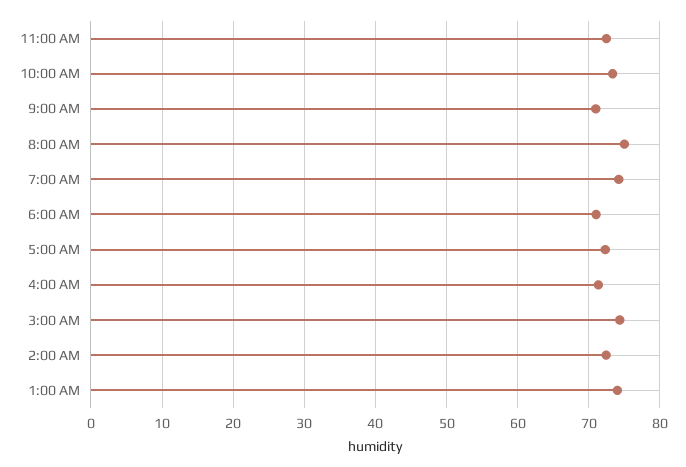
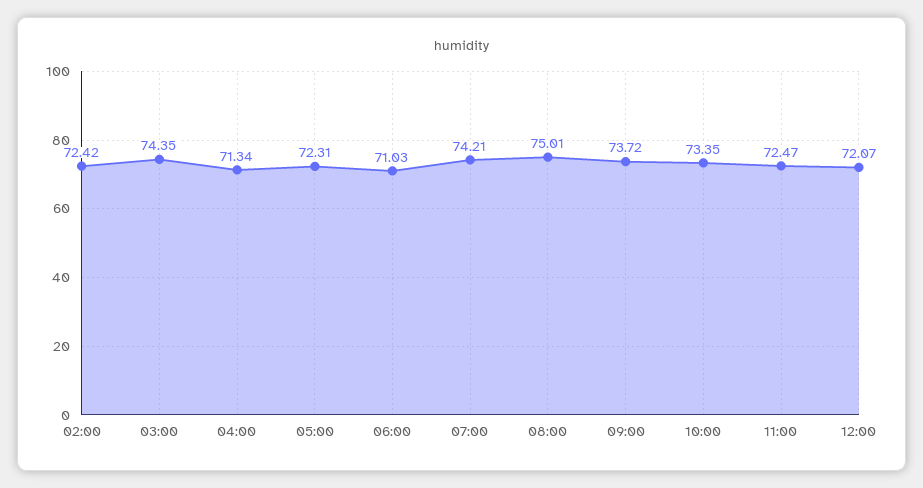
9:00 AM: 71 -> 73.72
1:00 AM: 74 -> none
12:00: none -> 72.07

